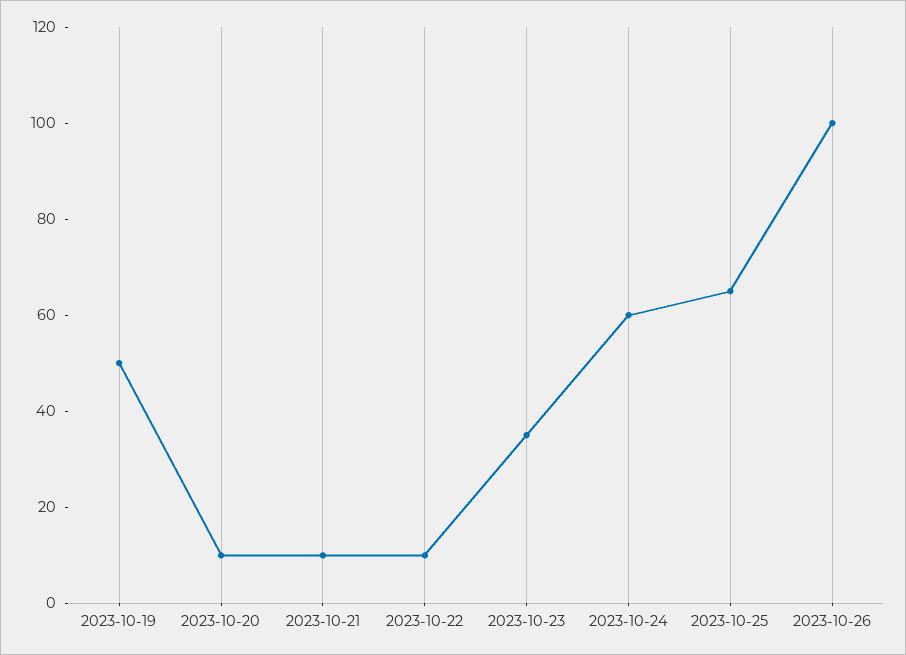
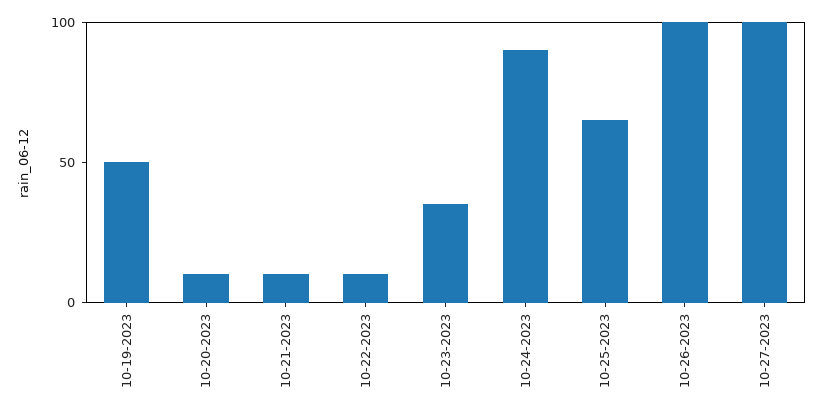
2023-10-24: 60 -> 90
10-27-2023: none -> 100

